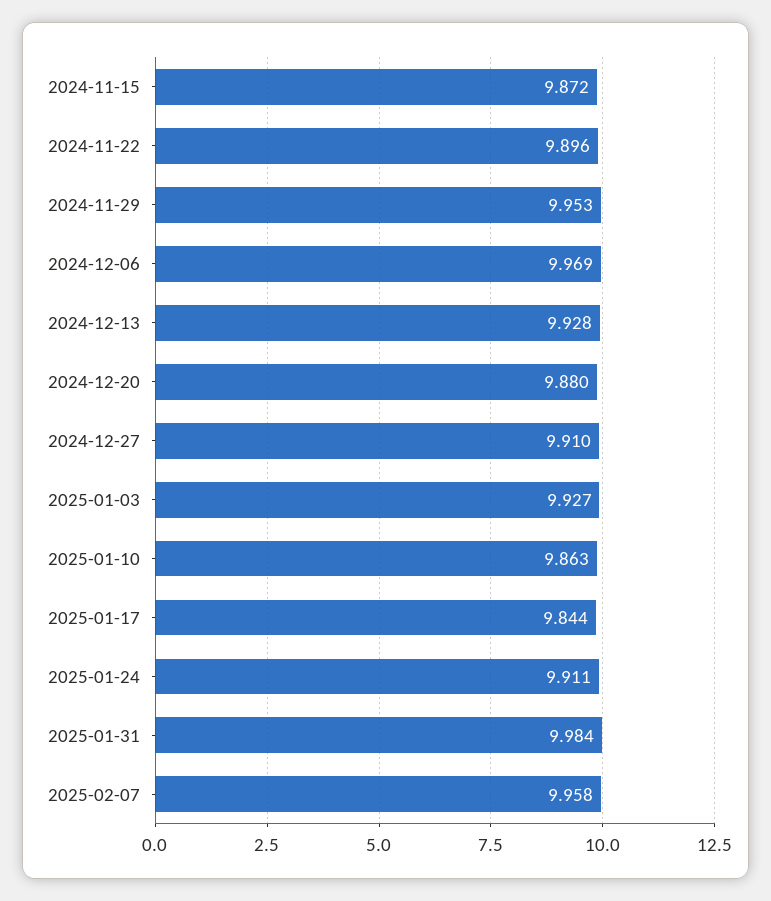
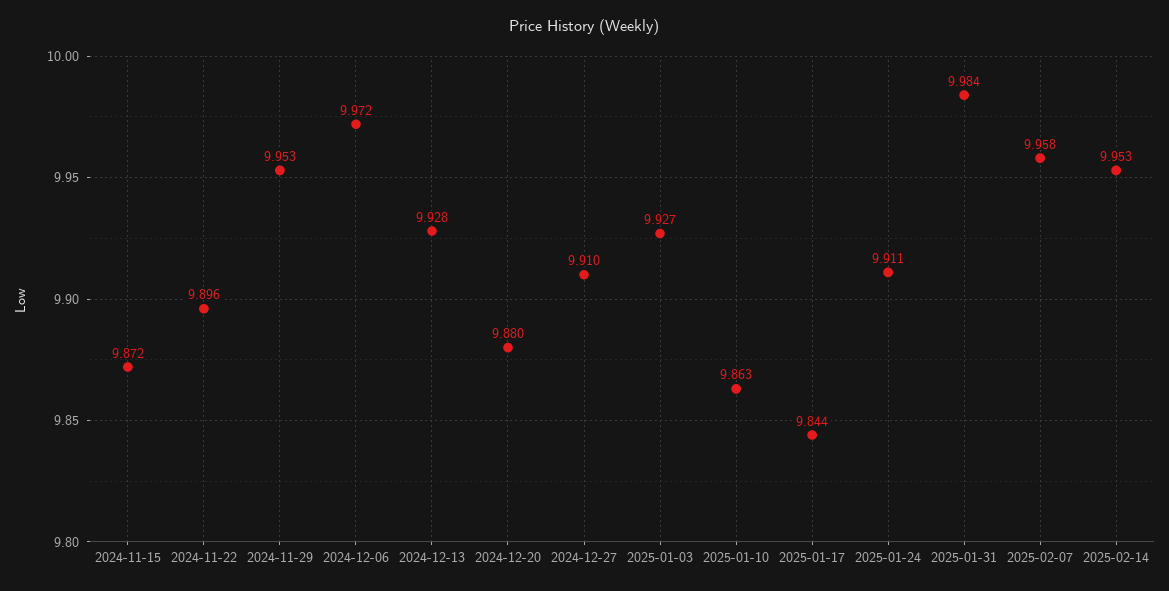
2024-12-06: 9.969 -> 9.972
2025-02-14: none -> 9.953

